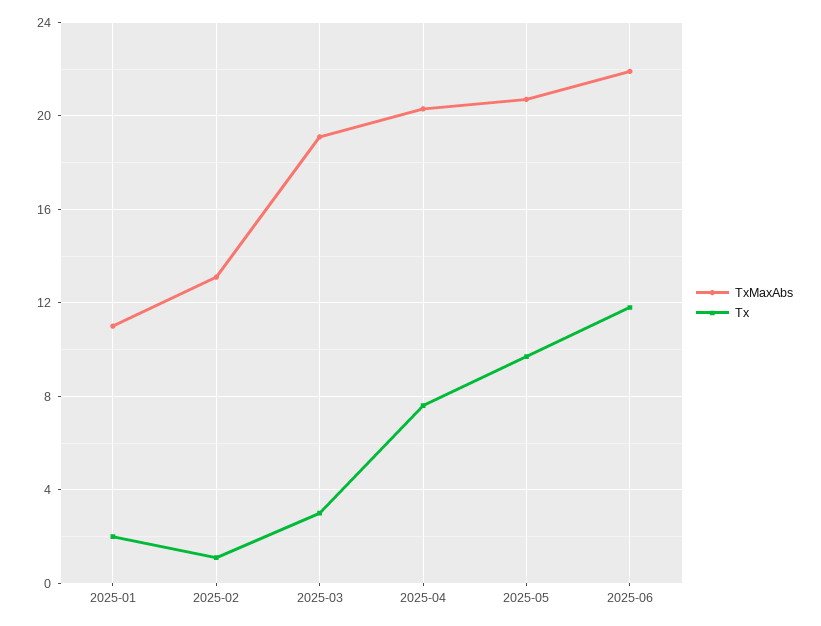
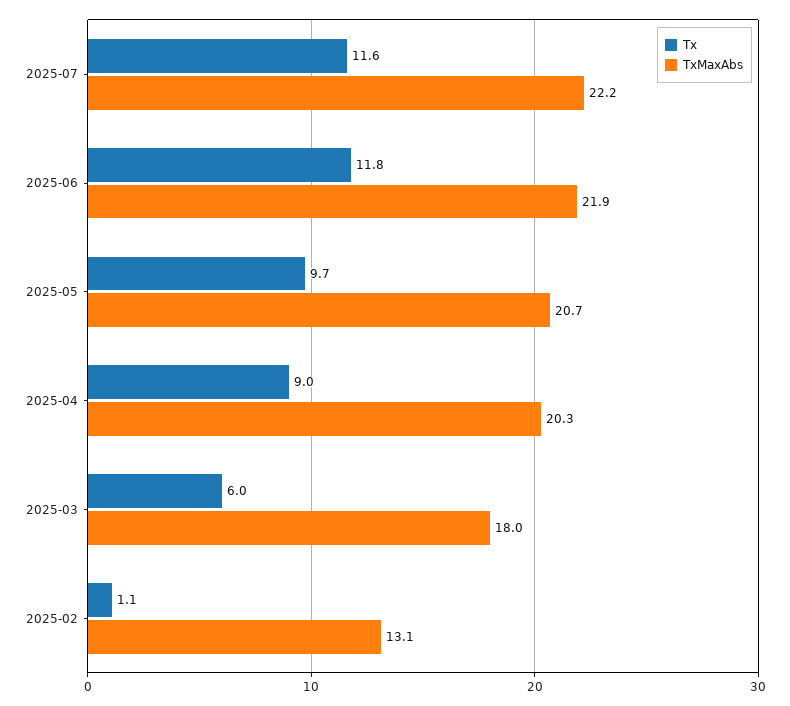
TxMaxAbs, 2025-01: 11 -> none
Tx, 2025-01: 2 -> none
TxMaxAbs, 2025-03: 19 -> 18
Tx, 2025-03: 3 -> 6
Tx, 2025-04: 7.5 -> 9
Tx, 2025-07: none -> 11.6
TxMaxAbs, 2025-07: none -> 22.2

